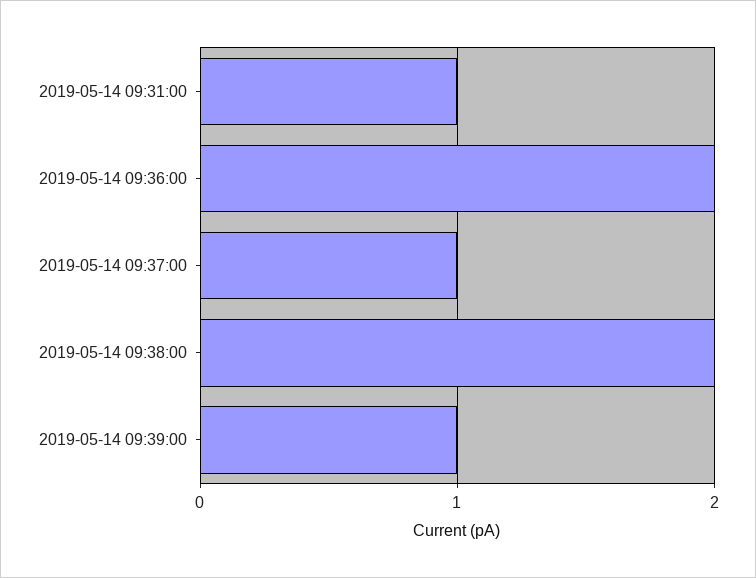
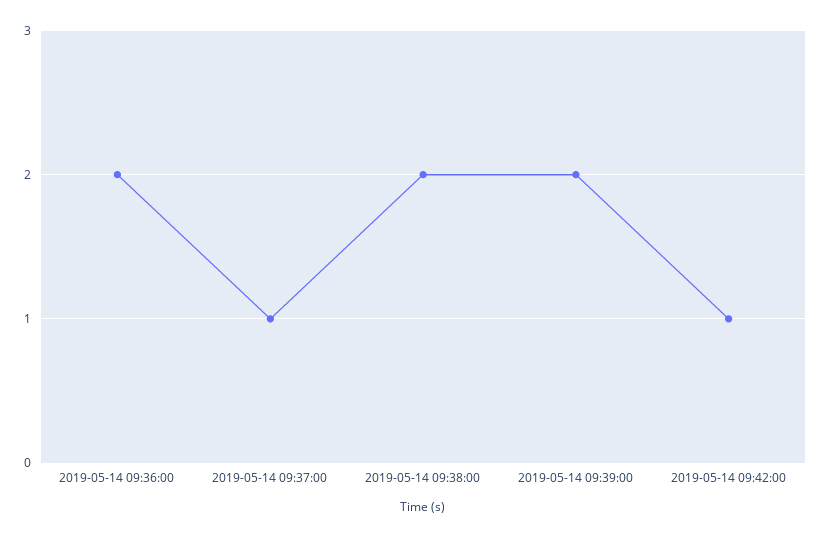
2019-05-14 09:31:00: 1 -> none
2019-05-14 09:39:00: 1 -> 2
2019-05-14 09:42:00: none -> 1

